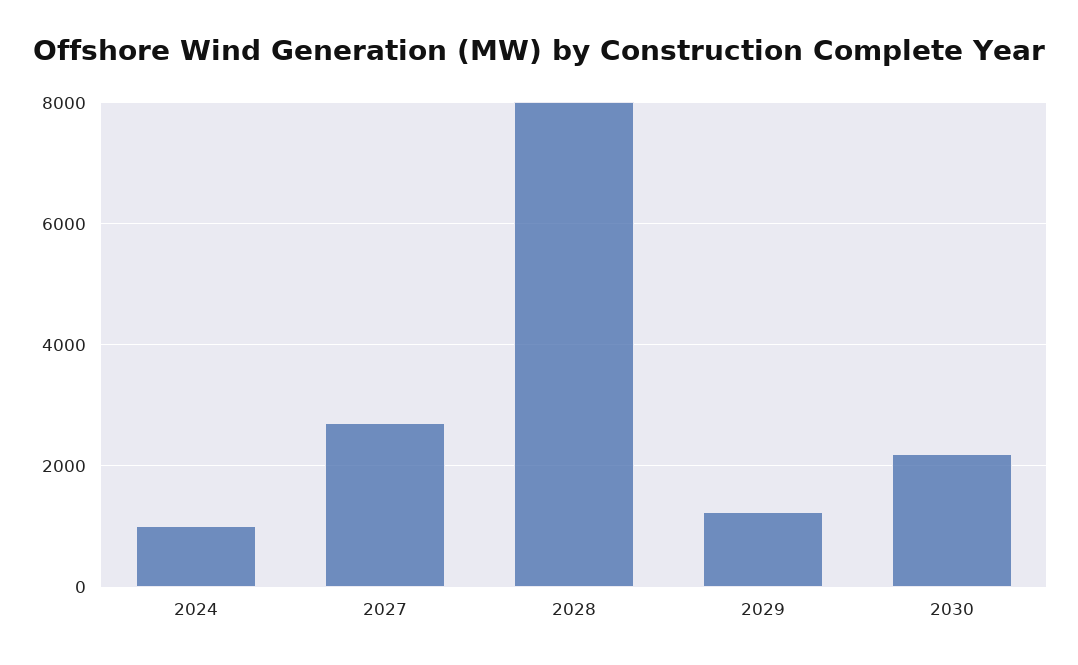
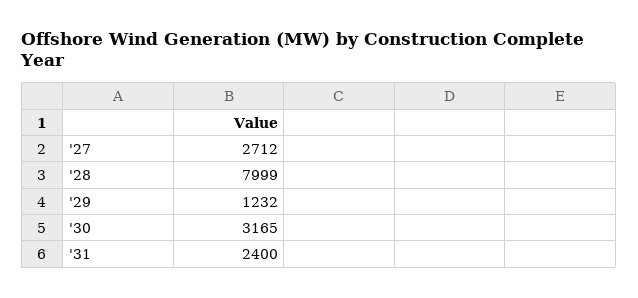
2024: 1000 -> none
2030: 2200 -> 3165
'31: none -> 2400

